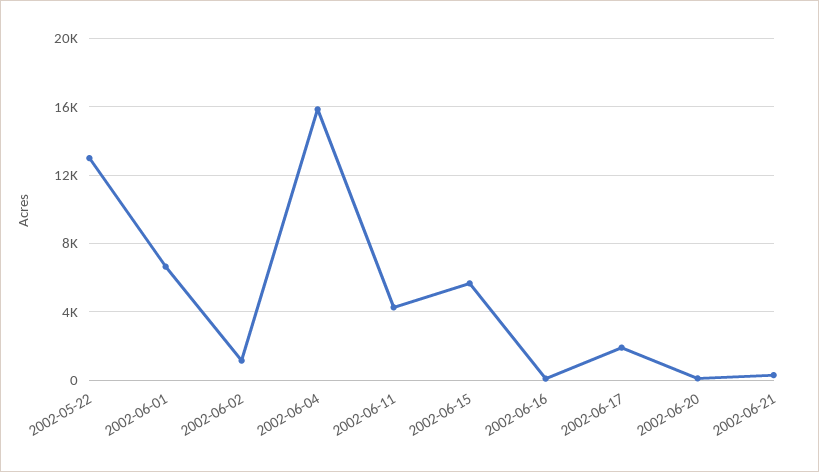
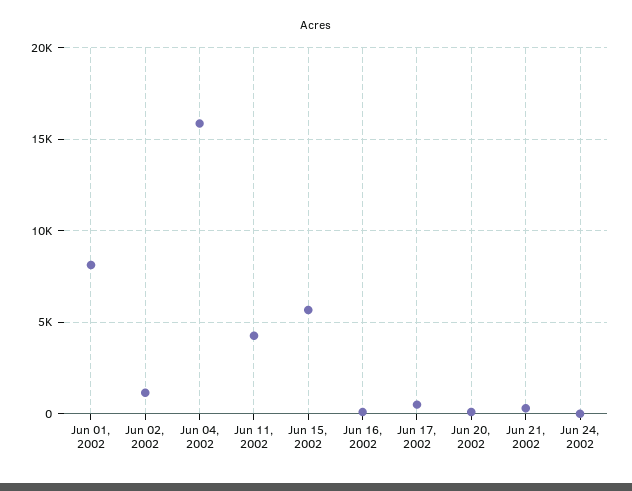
2002-05-22: 13000 -> none
2002-06-01: 6500 -> 8000
2002-06-17: 2000 -> 500
Jun 24, 2002: none -> 0

